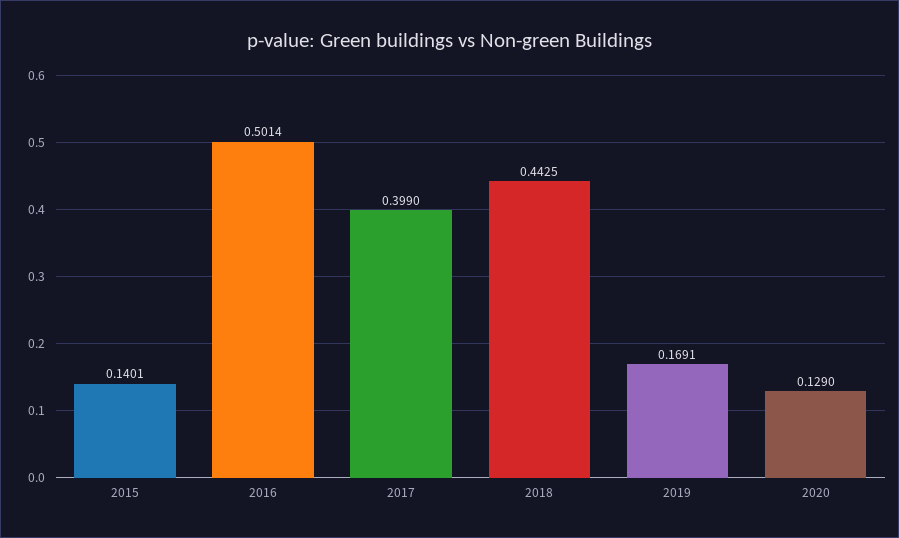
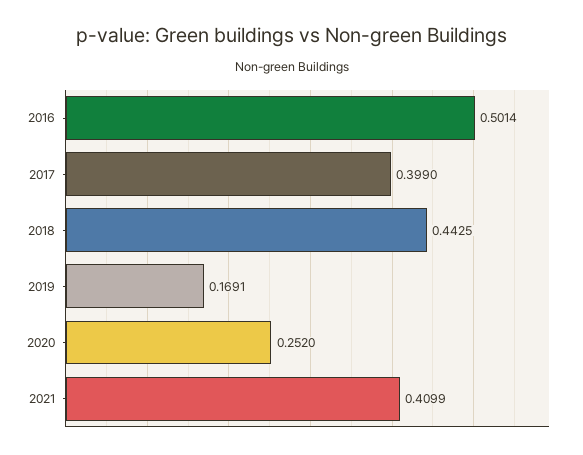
2015: 0.1401 -> none
2020: 0.129 -> 0.252
2021: none -> 0.4099

